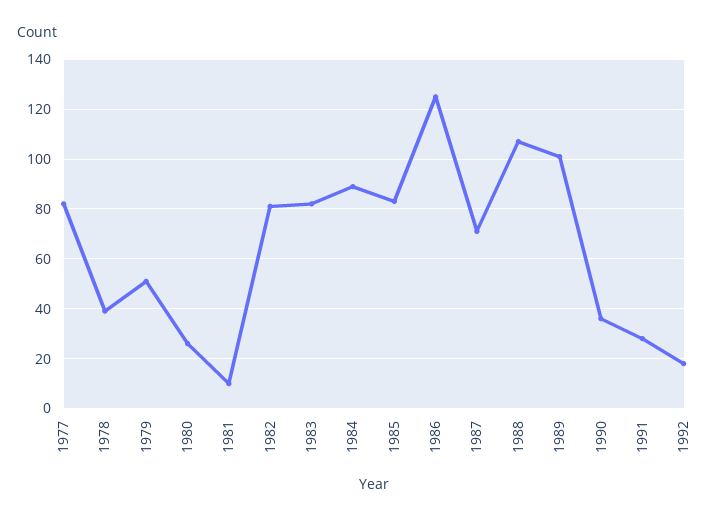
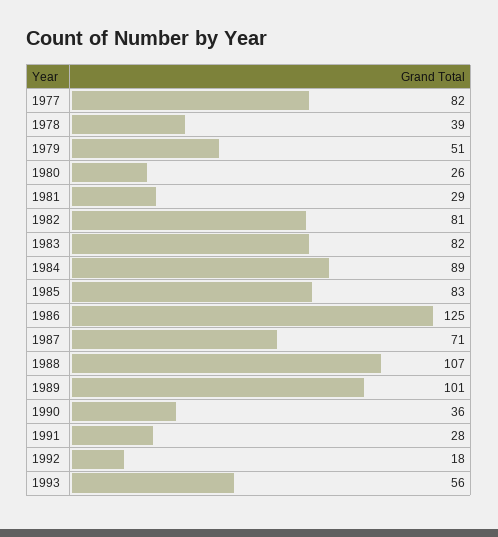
1981: 10 -> 29
1993: none -> 56

